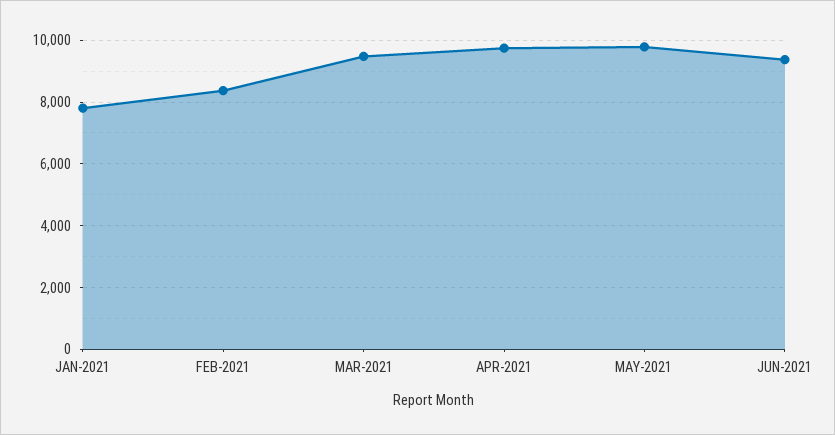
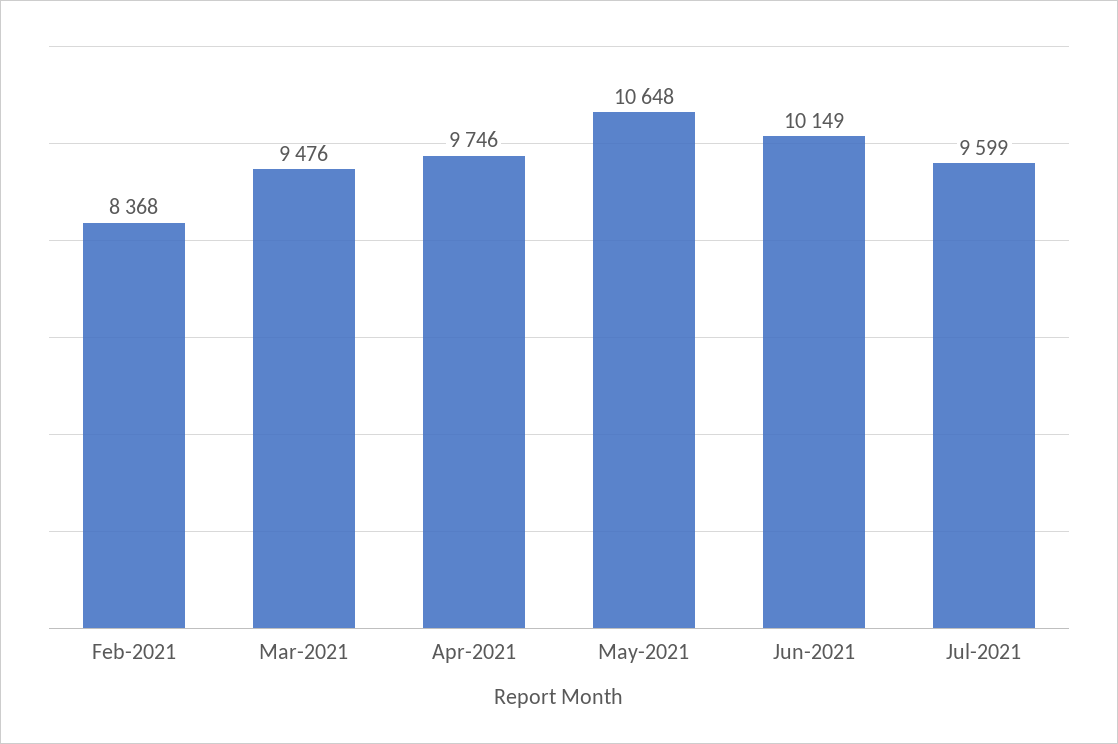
JAN-2021: 7800 -> none
MAY-2021: 9800 -> 10648
JUN-2021: 9400 -> 10149
Jul-2021: none -> 9599

